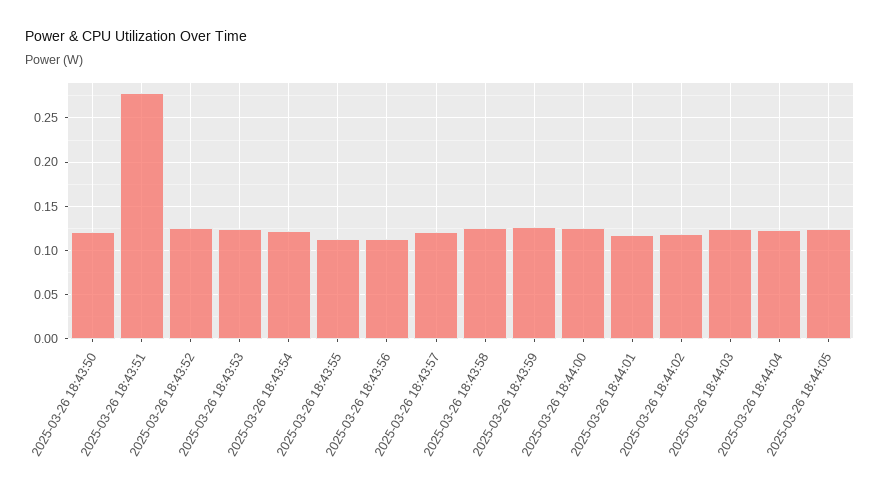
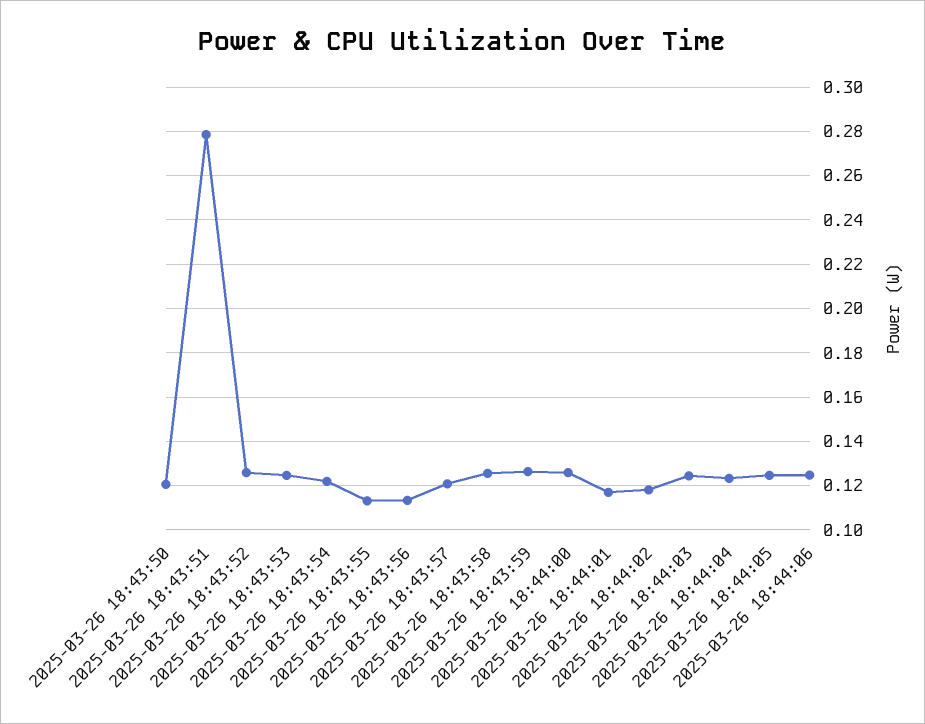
2025-03-26 18:44:06: none -> 0.125

